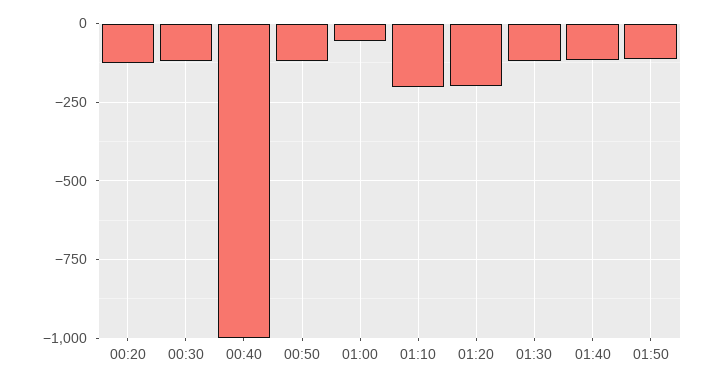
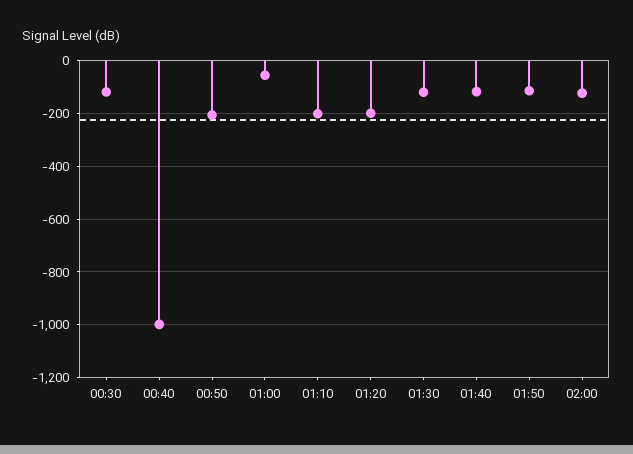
00:20: -125 -> none
00:50: -125 -> -200
02:00: none -> -125

